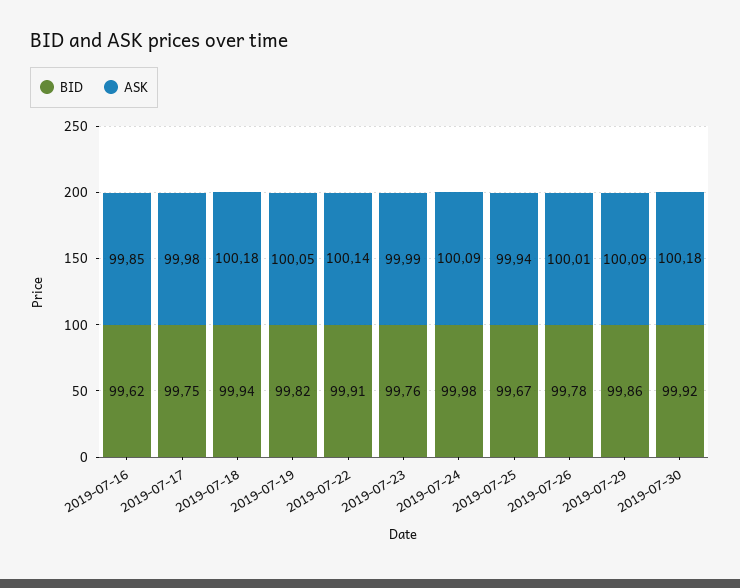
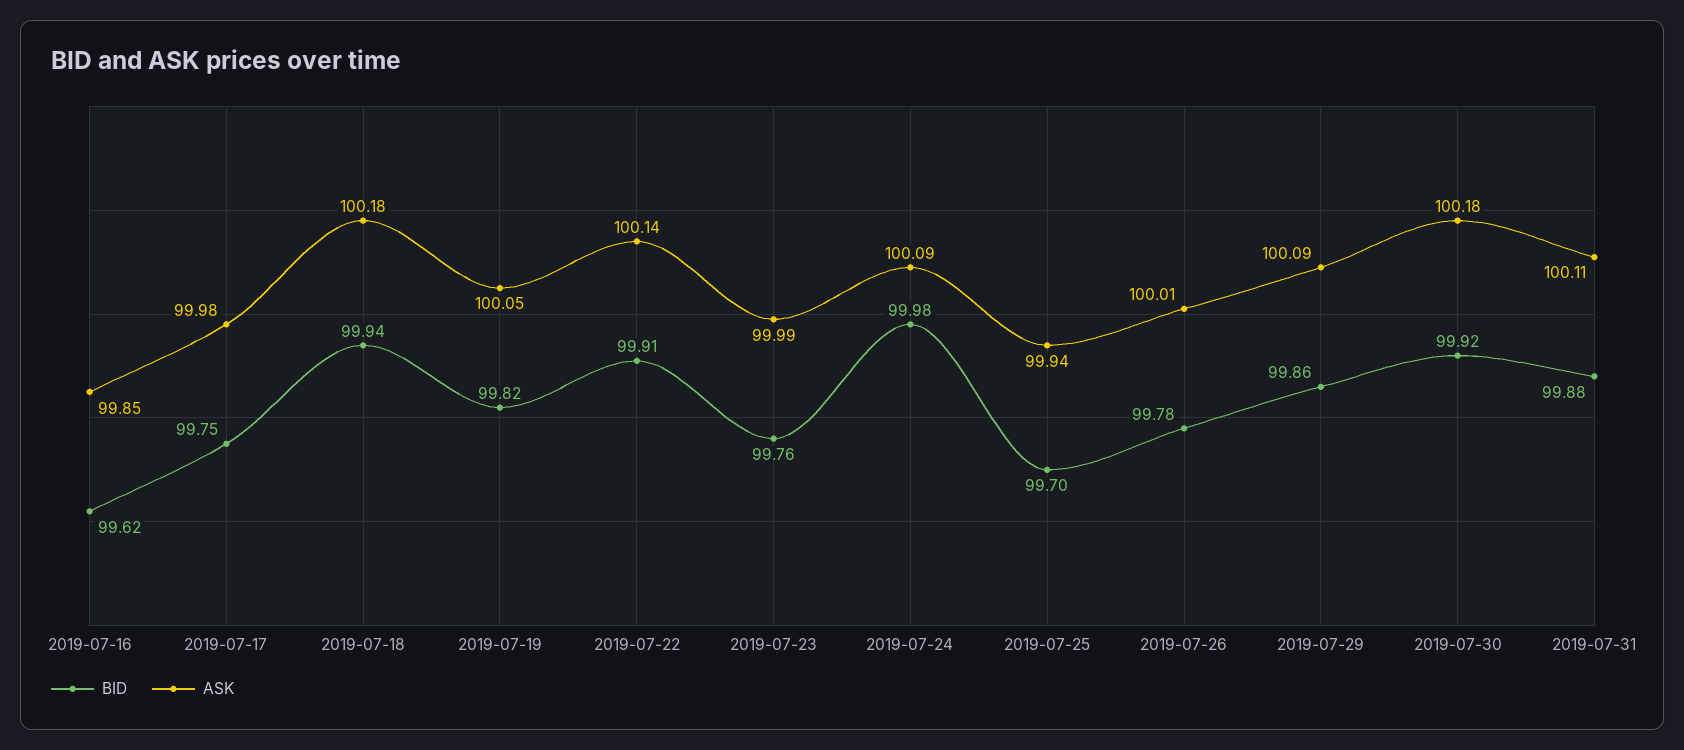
BID, 2019-07-25: 99.67 -> 99.7
BID, 2019-07-31: none -> 99.88
ASK, 2019-07-31: none -> 100.11

